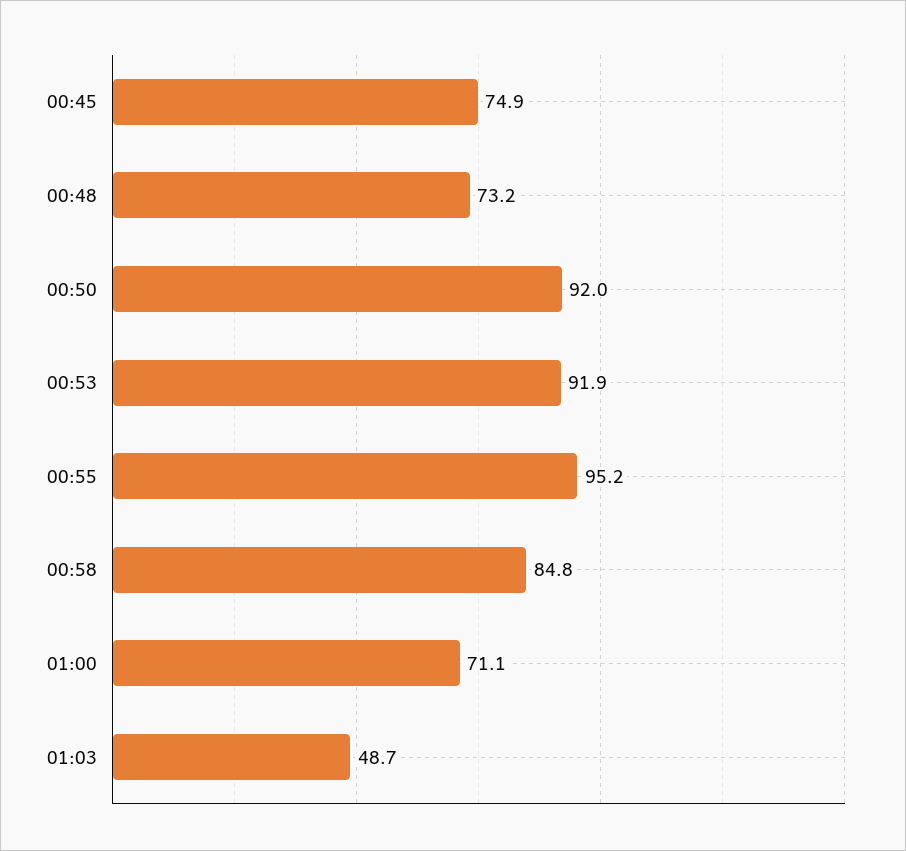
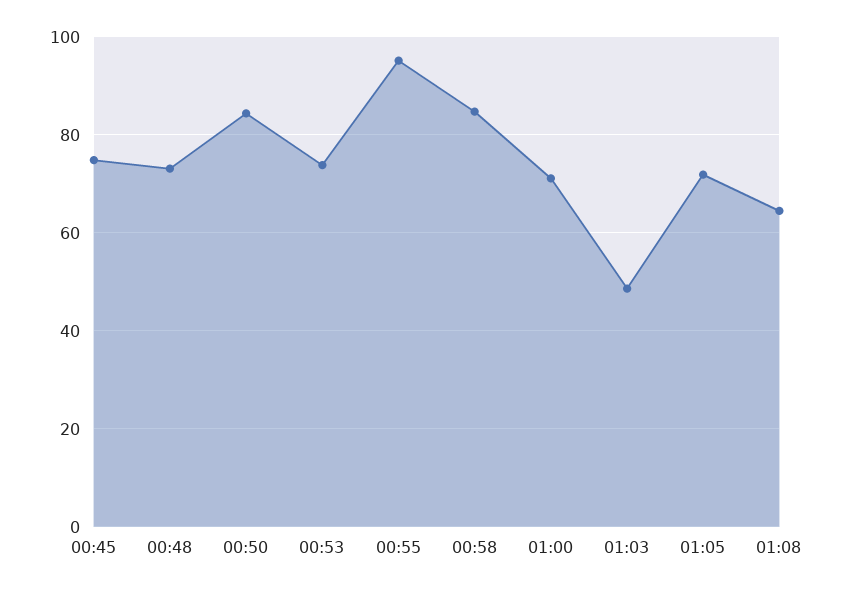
00:50: 92 -> 84
00:53: 91.9 -> 74
01:05: none -> 72
01:08: none -> 64

